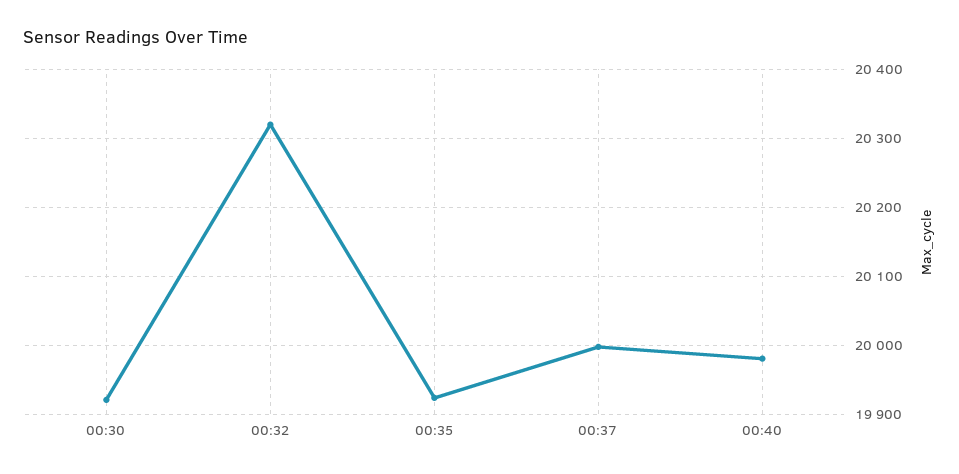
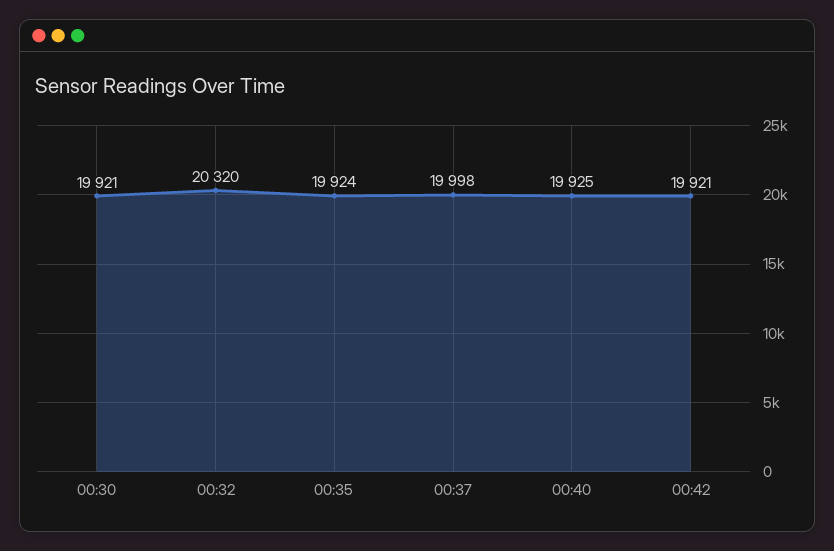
00:40: 19980 -> 19925
00:42: none -> 19921

